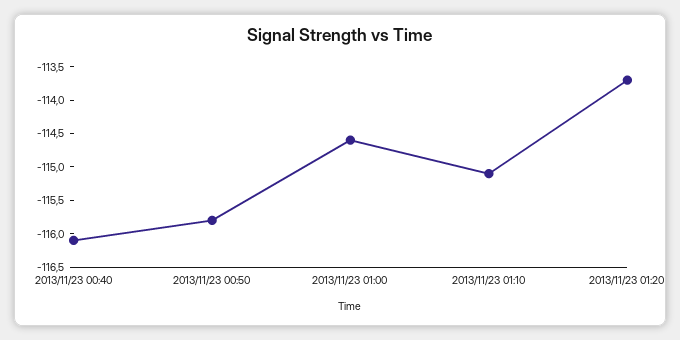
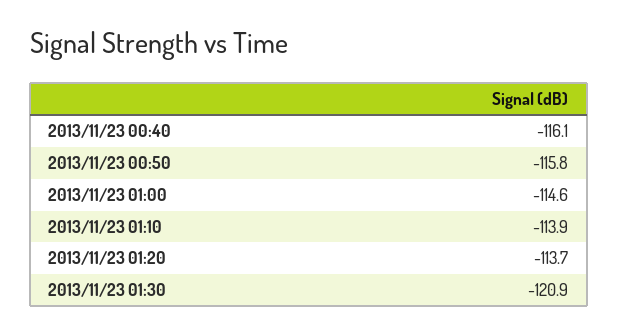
2013/11/23 01:10: -115 -> -113.9
2013/11/23 01:30: none -> -120.9

